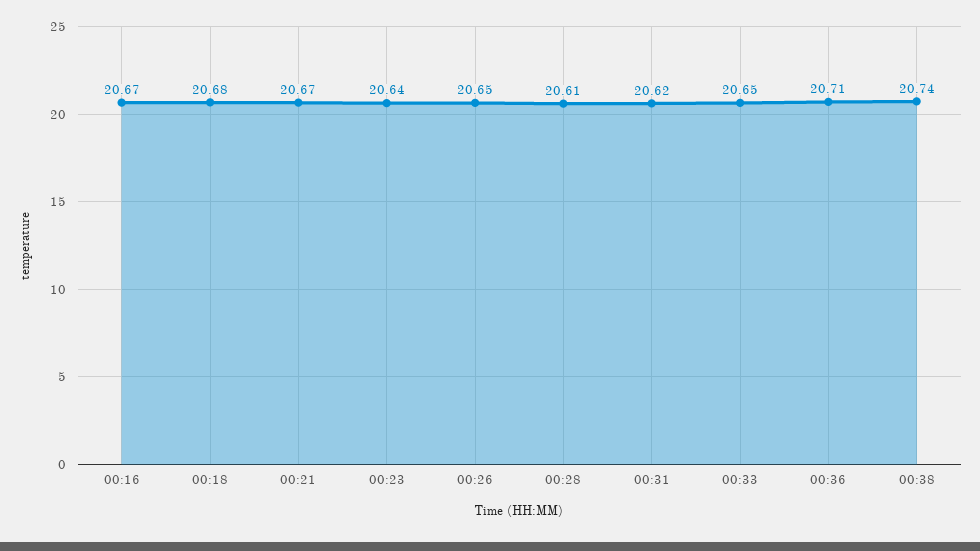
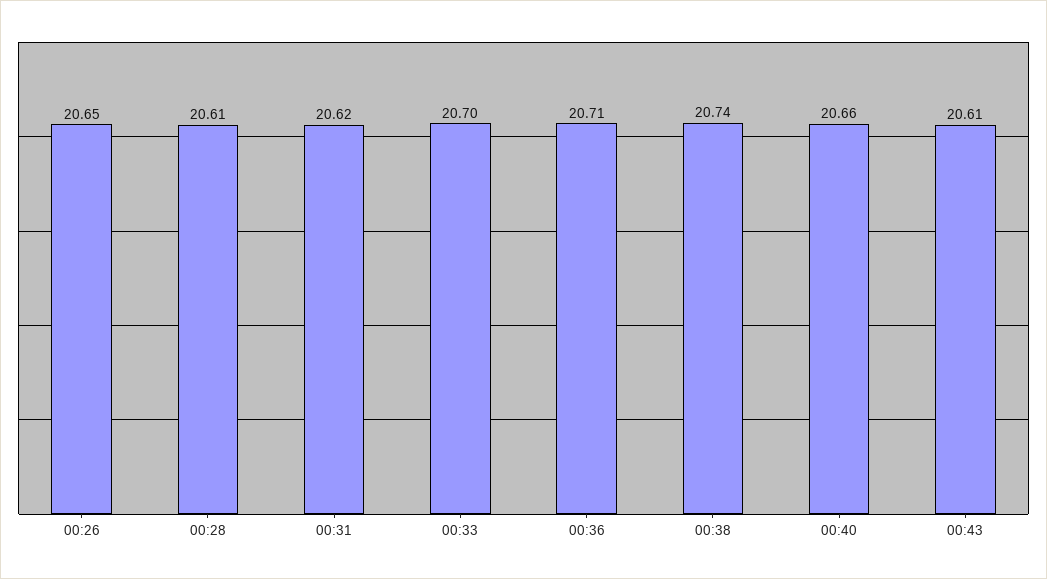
00:16: 20.67 -> none
00:18: 20.68 -> none
00:21: 20.67 -> none
00:23: 20.64 -> none
00:33: 20.65 -> 20.7
00:40: none -> 20.66
00:43: none -> 20.61

